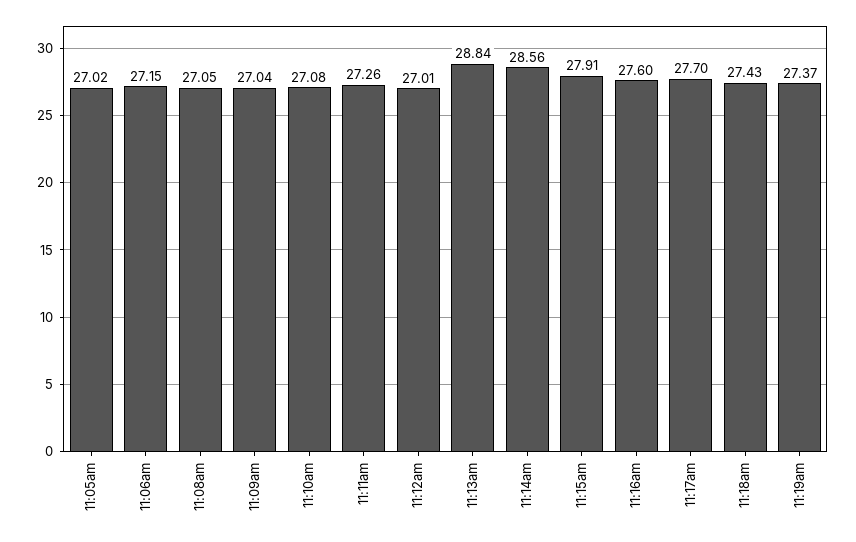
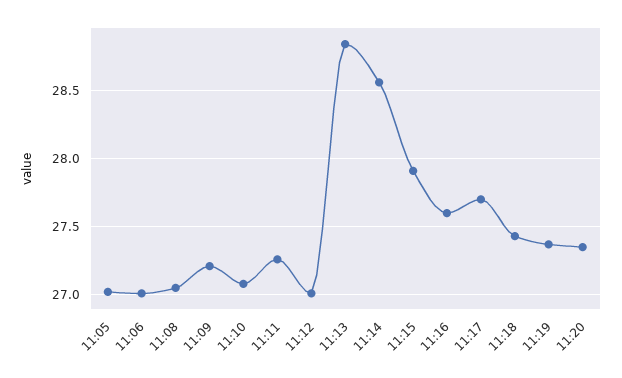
11:06am: 27.15 -> 27
11:09am: 27.04 -> 27.2
11:20: none -> 27.35

